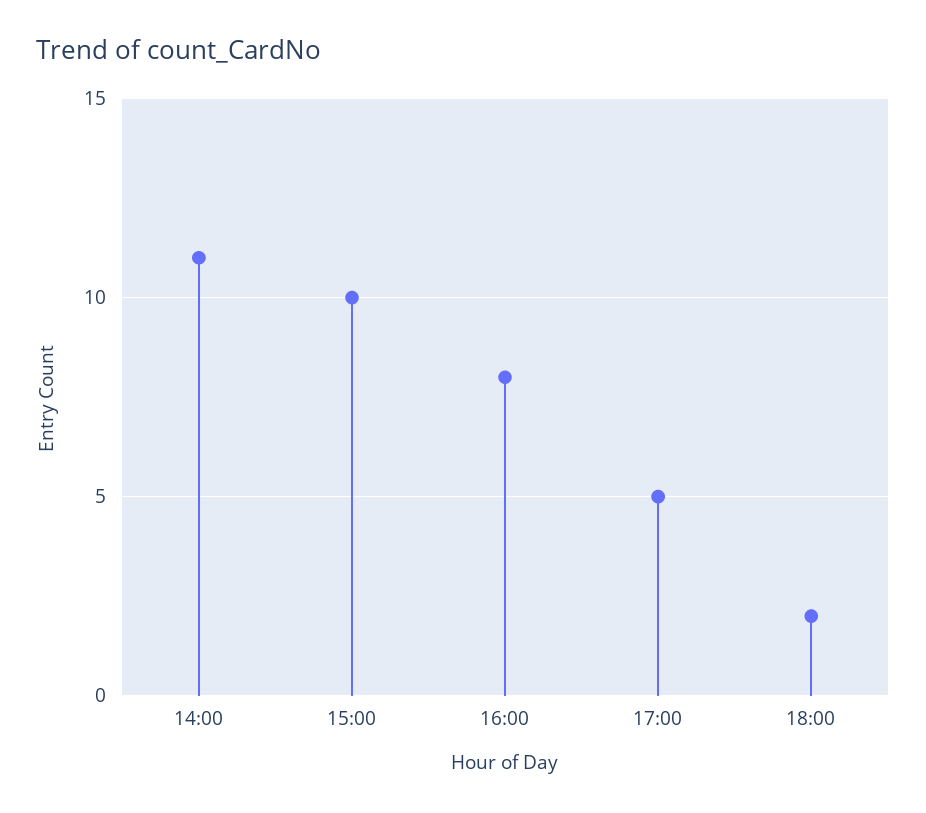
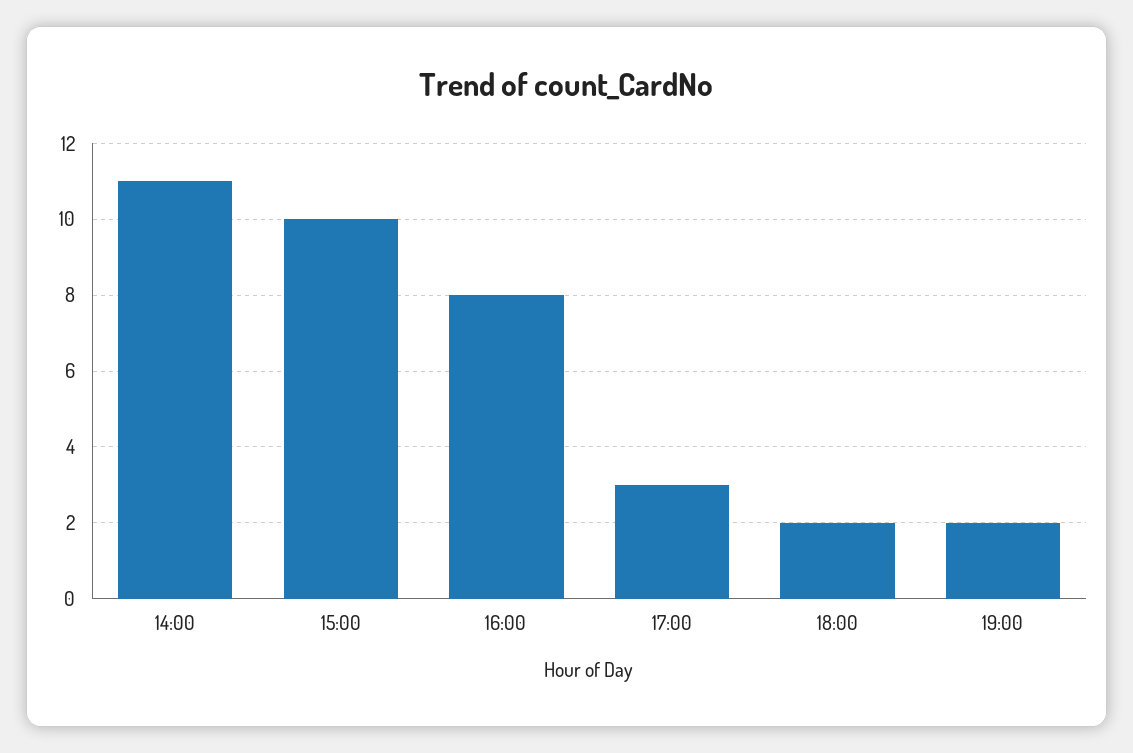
17:00: 5 -> 3
19:00: none -> 2

